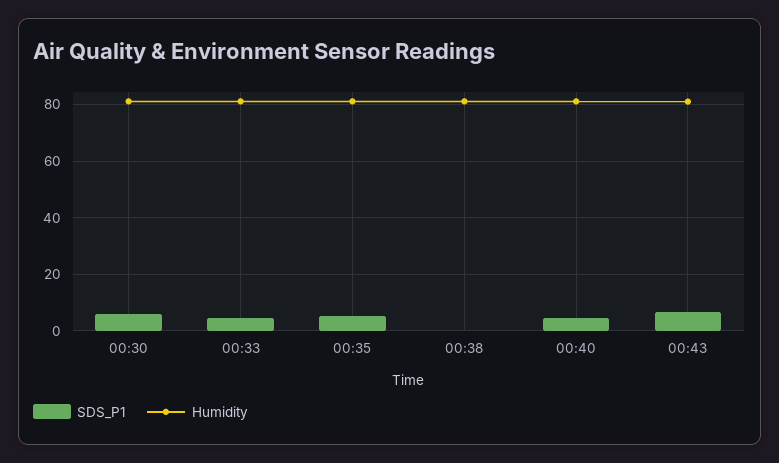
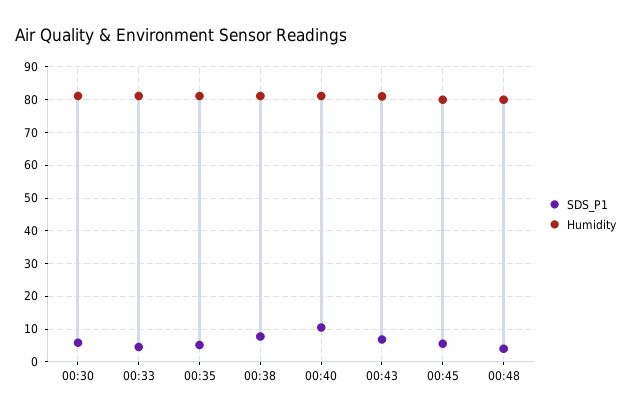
SDS_P1, 00:38: 0 -> 8
SDS_P1, 00:40: 5 -> 10
SDS_P1, 00:45: none -> 6
Humidity, 00:45: none -> 80
SDS_P1, 00:48: none -> 4
Humidity, 00:48: none -> 80

